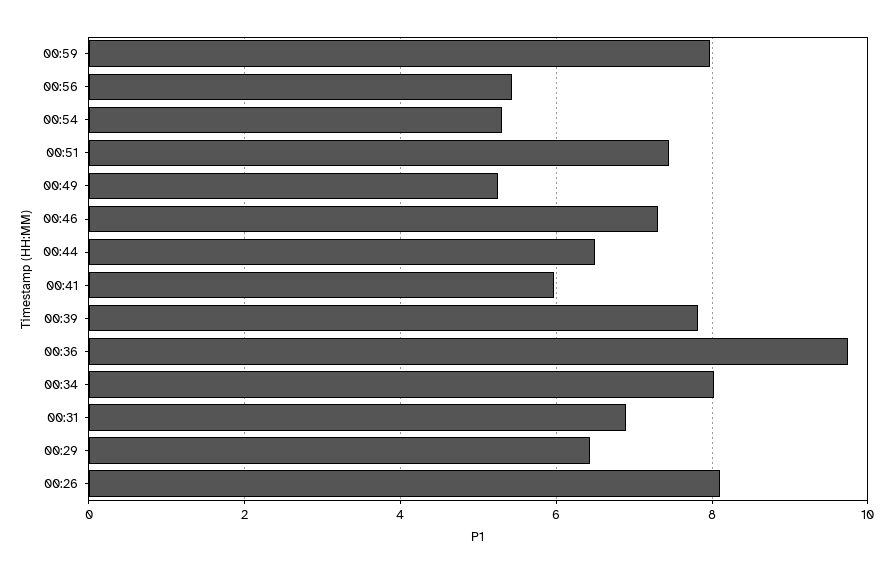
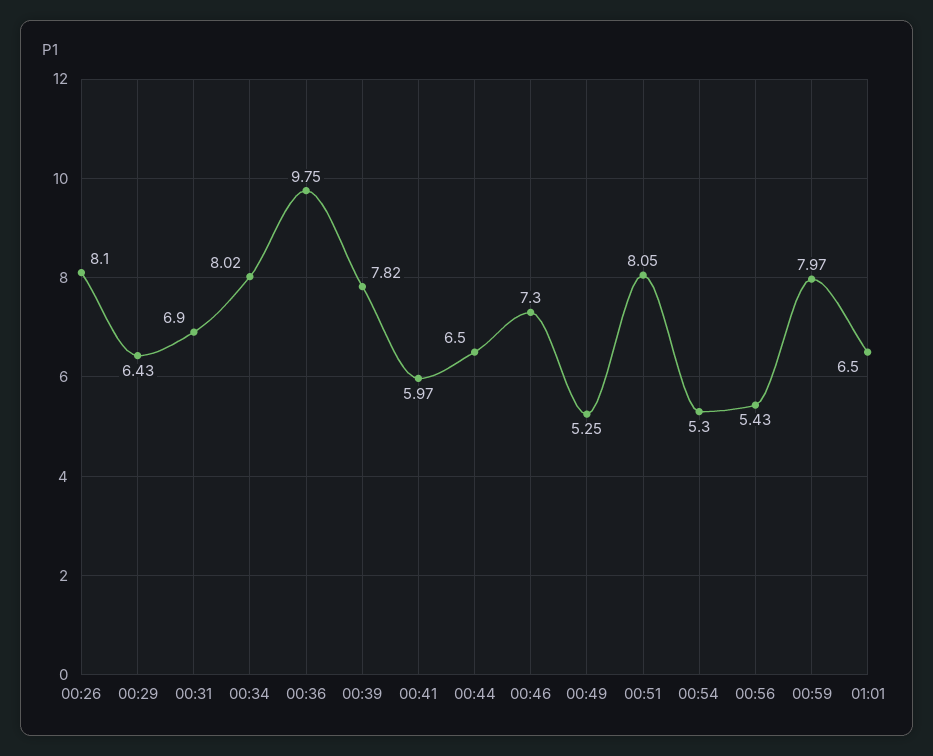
00:51: 7.4 -> 8.05
01:01: none -> 6.5

